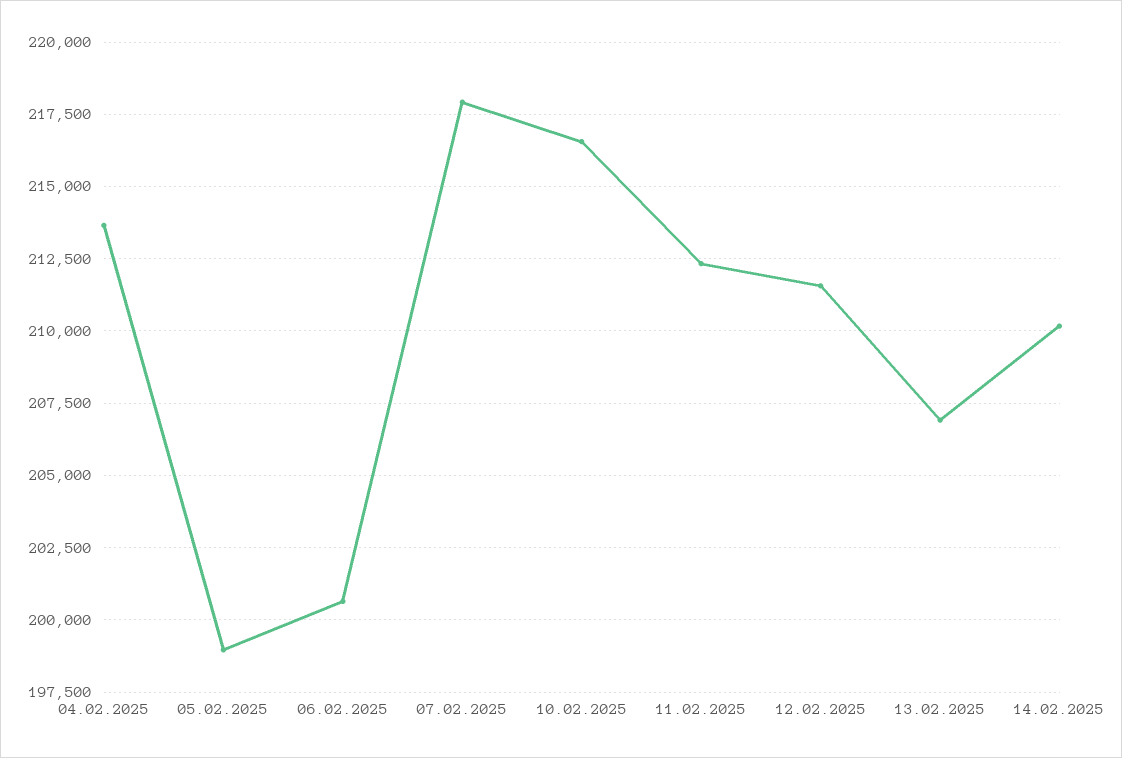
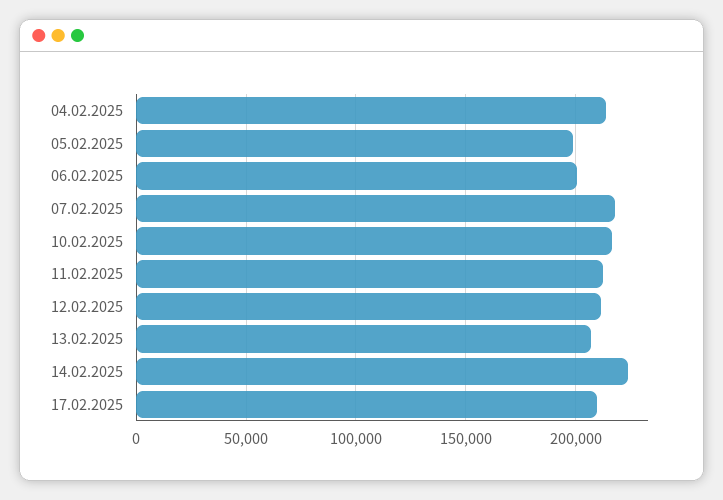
14.02.2025: 210250 -> 225000
17.02.2025: none -> 210000

